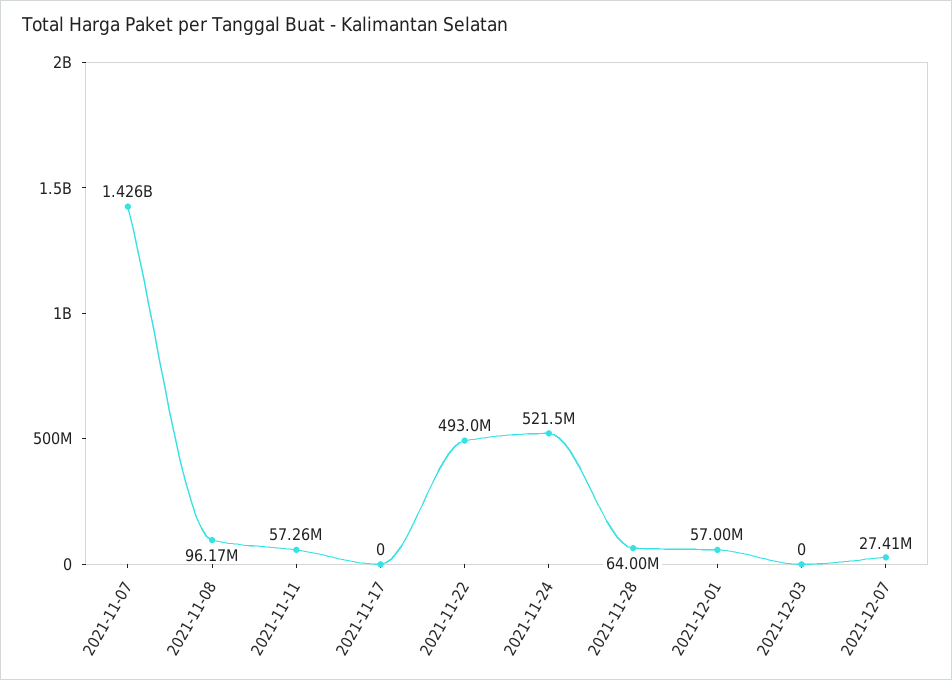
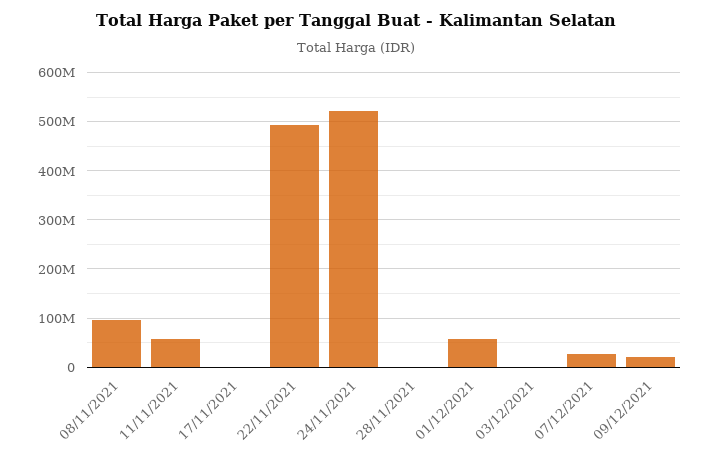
2021-11-07: 1426000000 -> none
2021-11-28: 64000000 -> 0
09/12/2021: none -> 20000000

